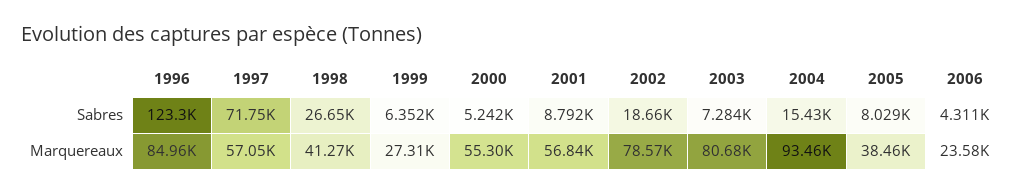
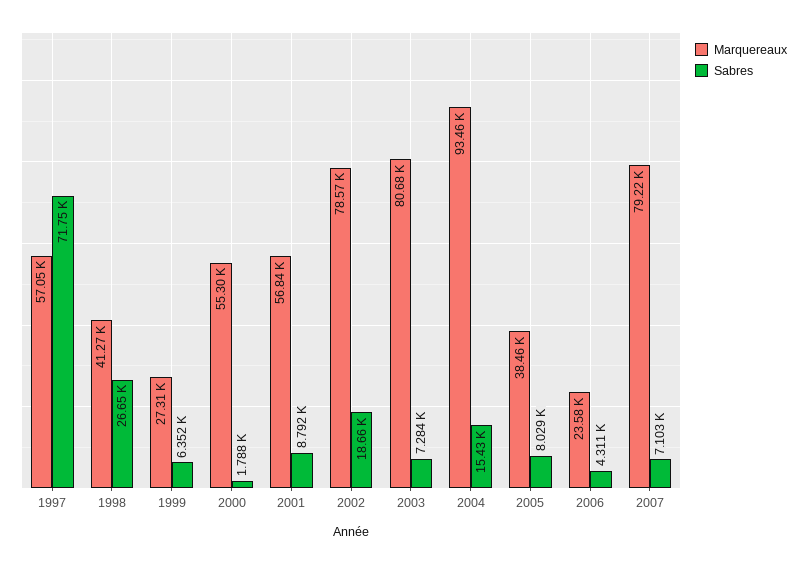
Sabres, 1996: 123300 -> none
Sabres, 2000: 5242 -> 1788
Marquereaux, 1996: 84960 -> none
Marquereaux, 2007: none -> 79220
Sabres, 2007: none -> 7103

